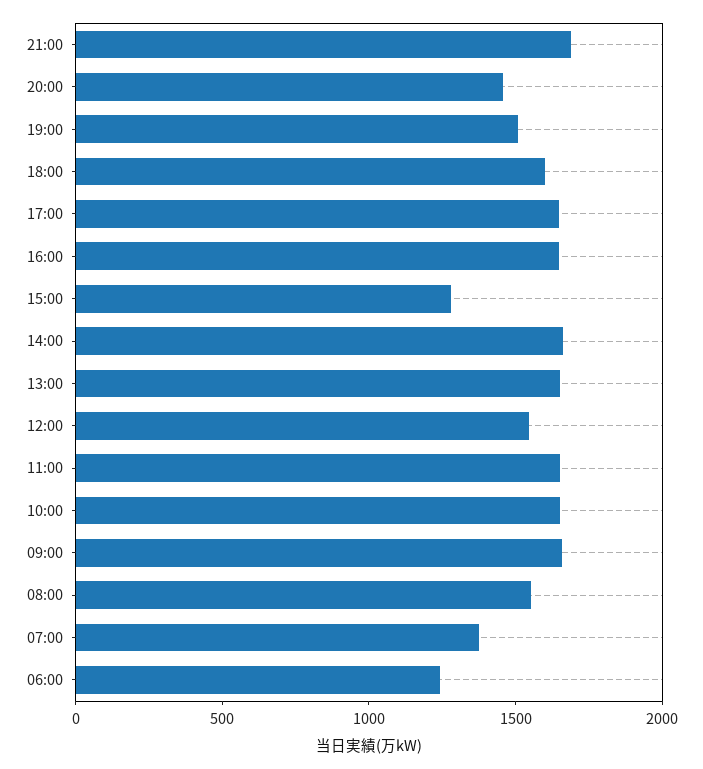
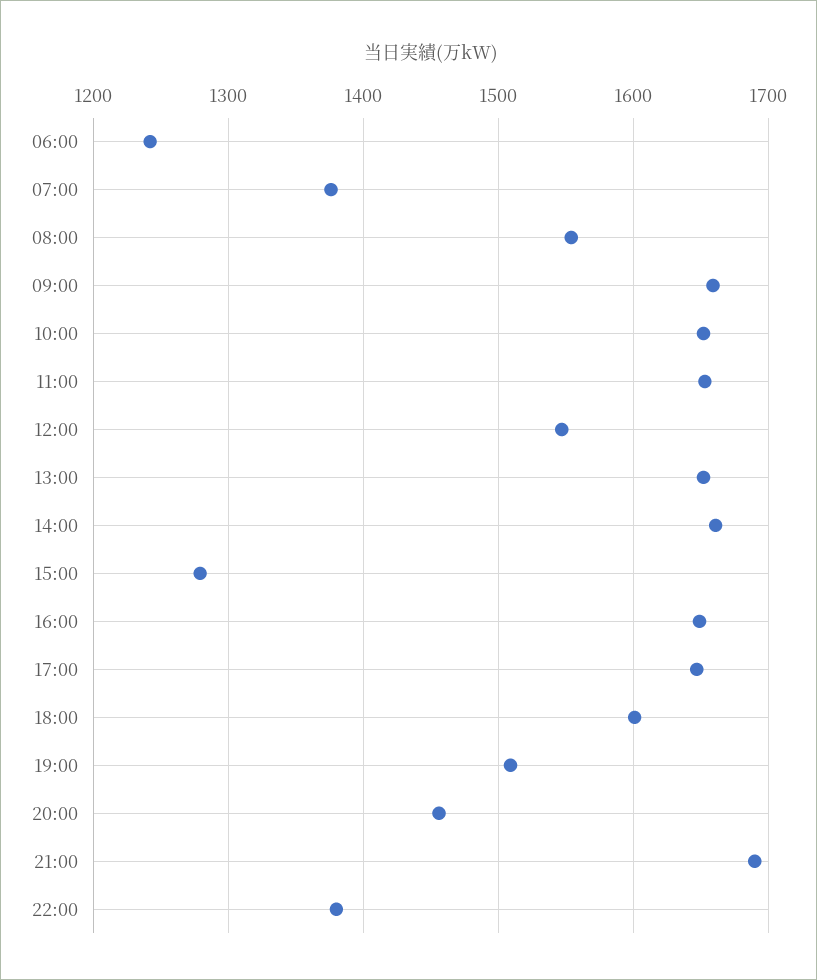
22:00: none -> 1380

